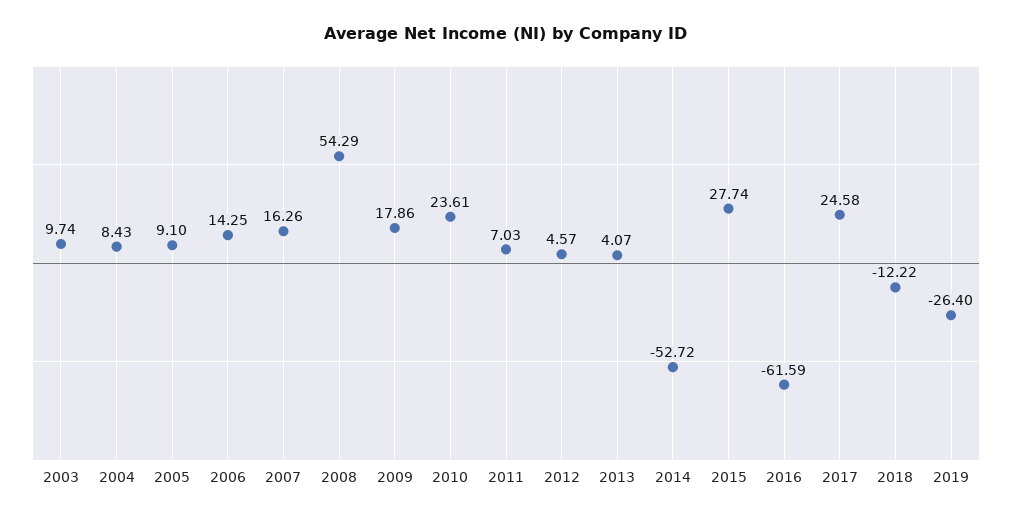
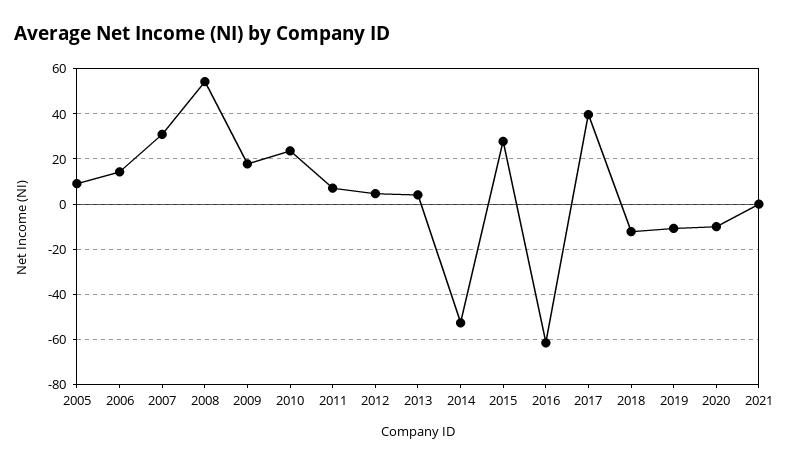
2003: 9.74 -> none
2004: 8.43 -> none
2007: 16.26 -> 30
2017: 24.58 -> 40
2019: -26.4 -> -10
2020: none -> -10
2021: none -> 0

